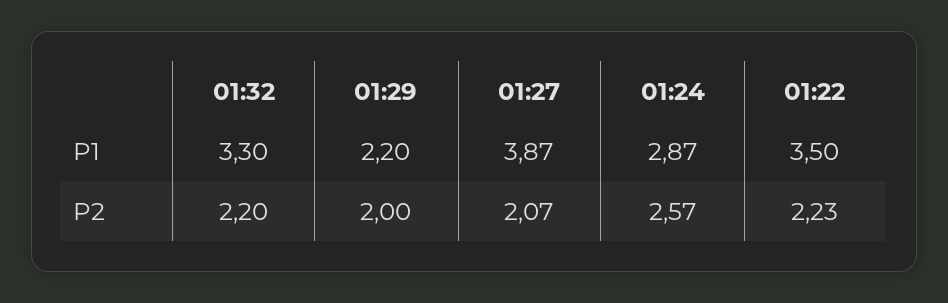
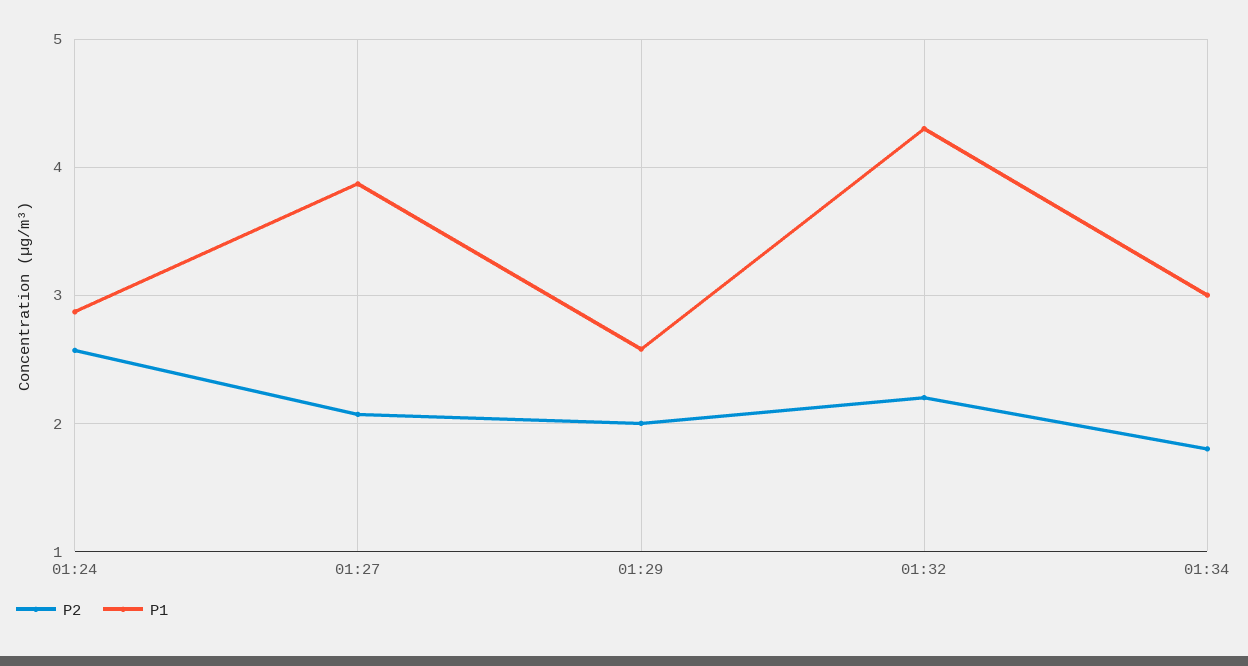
P1, 01:32: 3.3 -> 4.3
P1, 01:29: 2.2 -> 2.6
P1, 01:22: 3.5 -> none
P2, 01:22: 2.23 -> none
P2, 01:34: none -> 1.8
P1, 01:34: none -> 3

